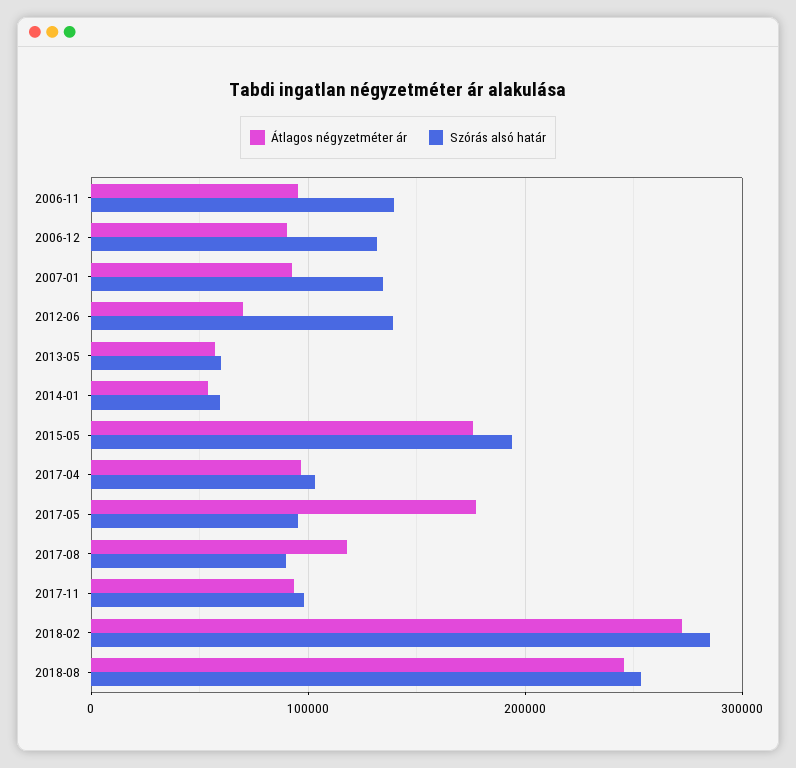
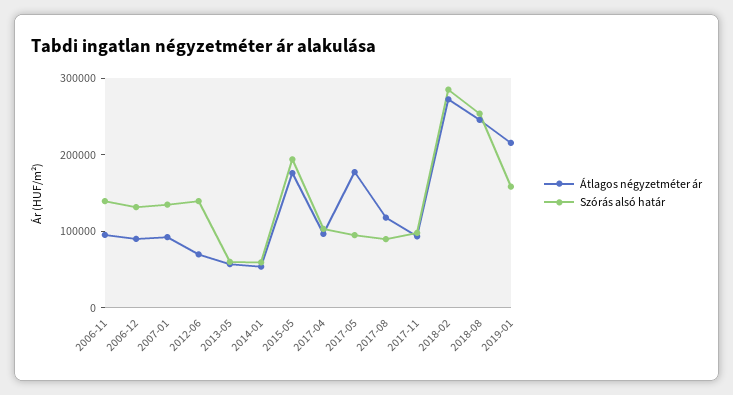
Átlagos négyzetméter ár, 2019-01: none -> 220000
Szórás alsó határ, 2019-01: none -> 160000

